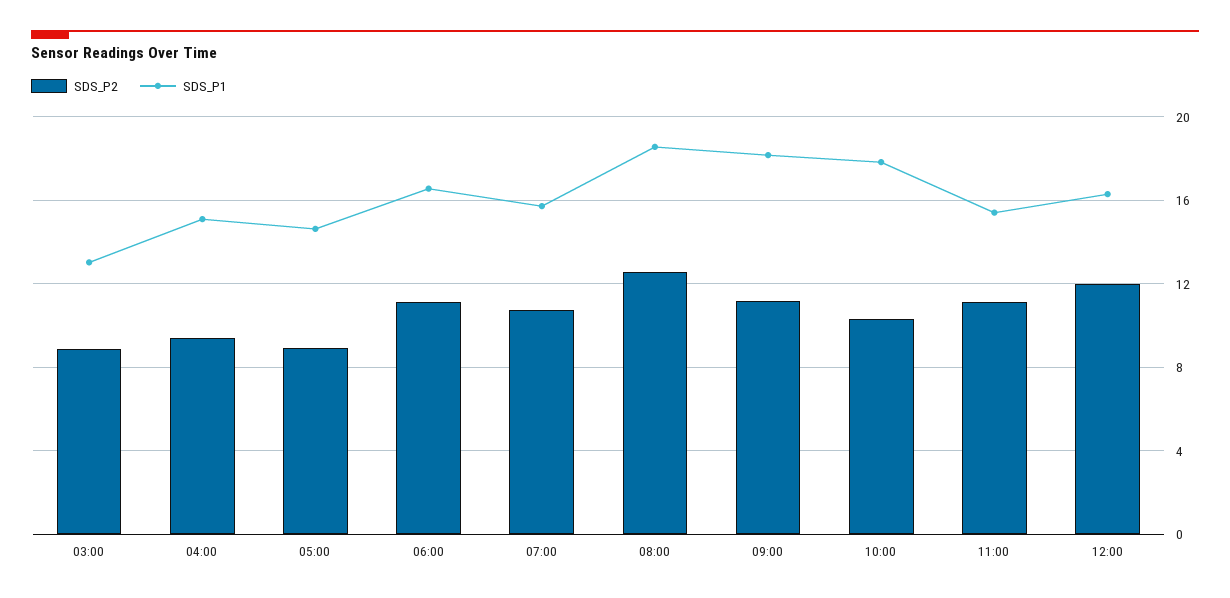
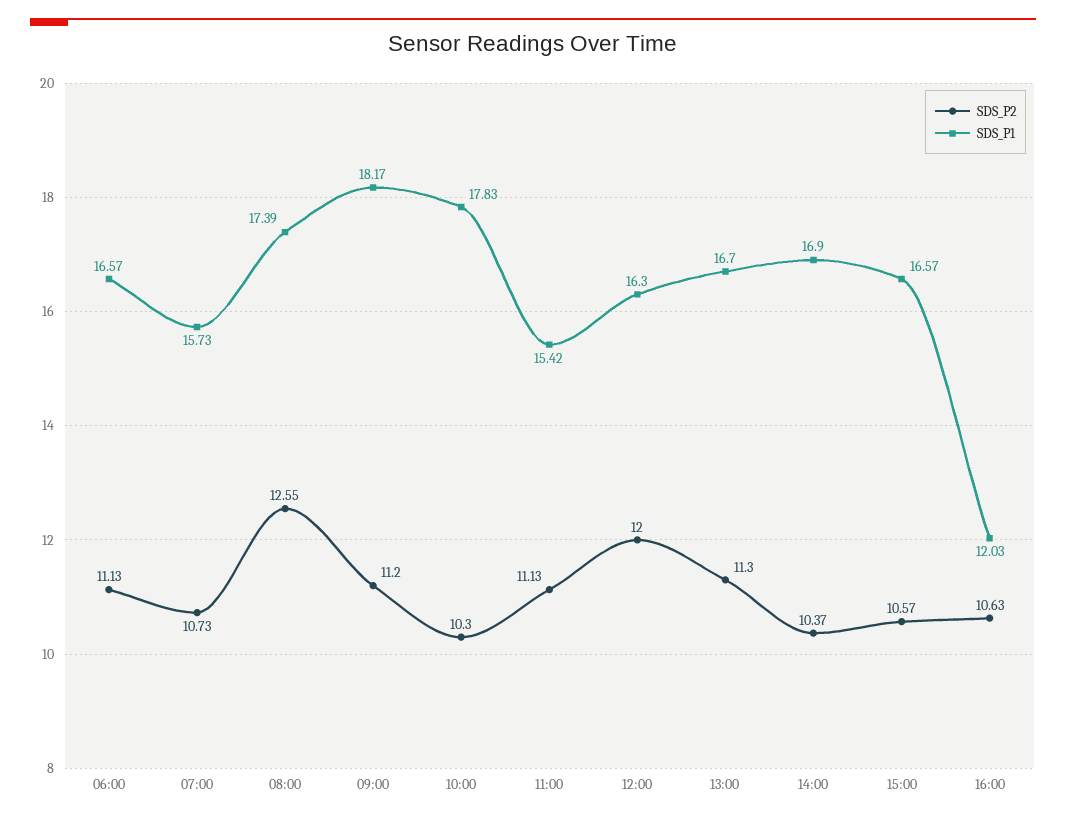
SDS_P2, 03:00: 9 -> none
SDS_P1, 03:00: 13 -> none
SDS_P2, 04:00: 9.5 -> none
SDS_P1, 04:00: 15 -> none
SDS_P2, 05:00: 9 -> none
SDS_P1, 05:00: 14.5 -> none
SDS_P1, 08:00: 18.5 -> 17.39
SDS_P2, 13:00: none -> 11.3
SDS_P1, 13:00: none -> 16.7
SDS_P2, 14:00: none -> 10.37
SDS_P1, 14:00: none -> 16.9
SDS_P2, 15:00: none -> 10.57
SDS_P1, 15:00: none -> 16.57
SDS_P2, 16:00: none -> 10.63
SDS_P1, 16:00: none -> 12.03

